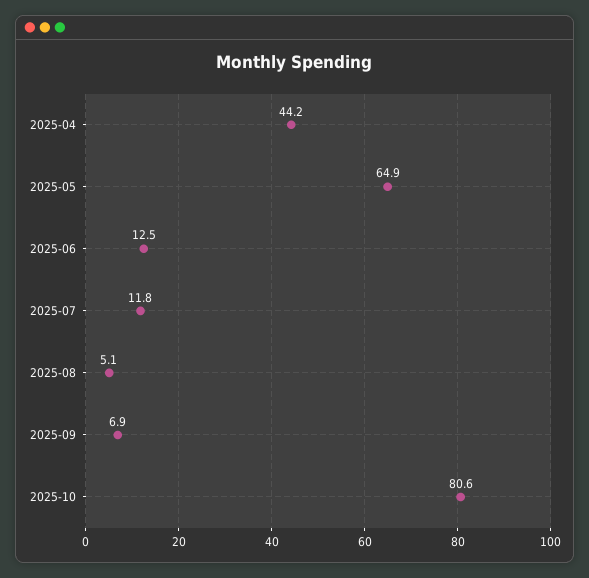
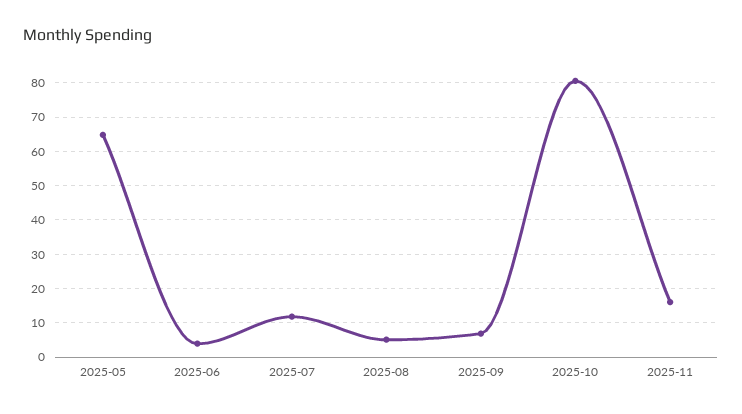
2025-04: 44.2 -> none
2025-06: 12.5 -> 4
2025-11: none -> 16

